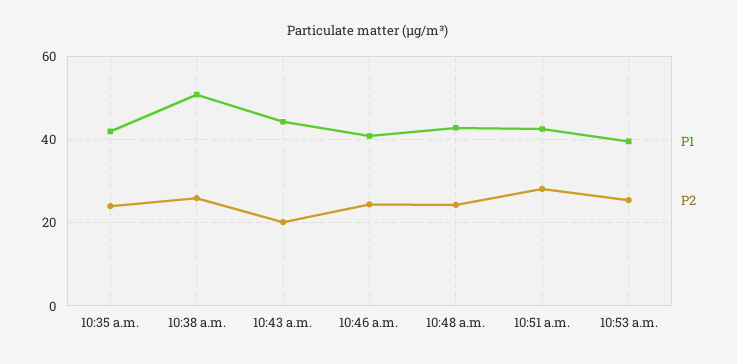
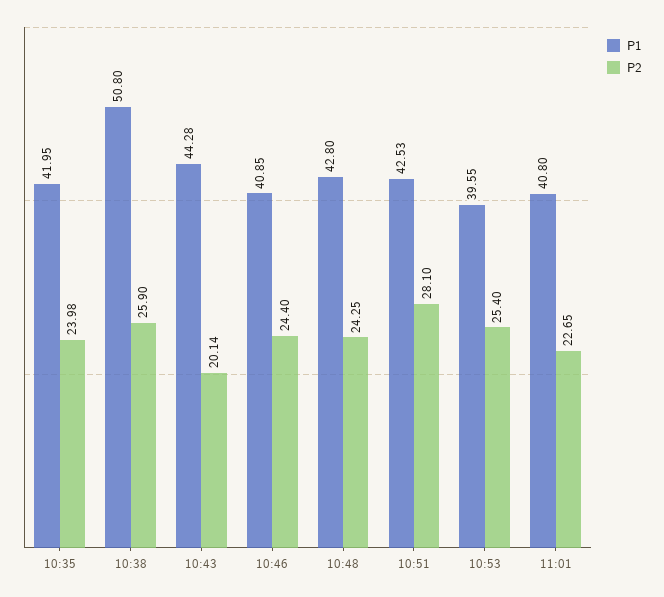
P1, 11:01: none -> 40.8
P2, 11:01: none -> 22.65

